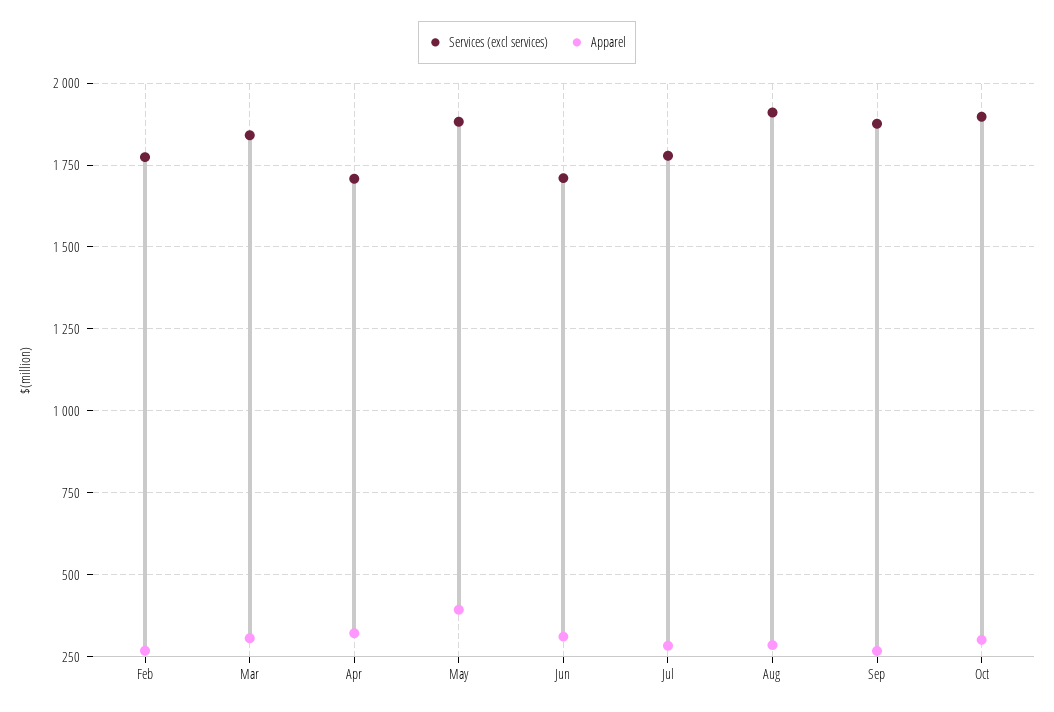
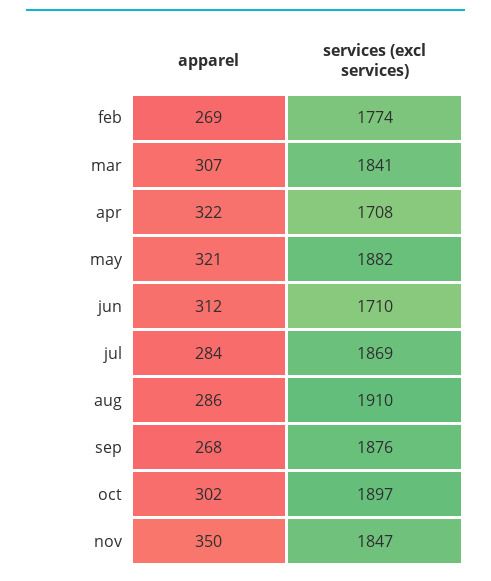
Apparel, May: 400 -> 321
Services (excl services), Jul: 1775 -> 1869
Apparel, nov: none -> 350
Services (excl services), nov: none -> 1847

